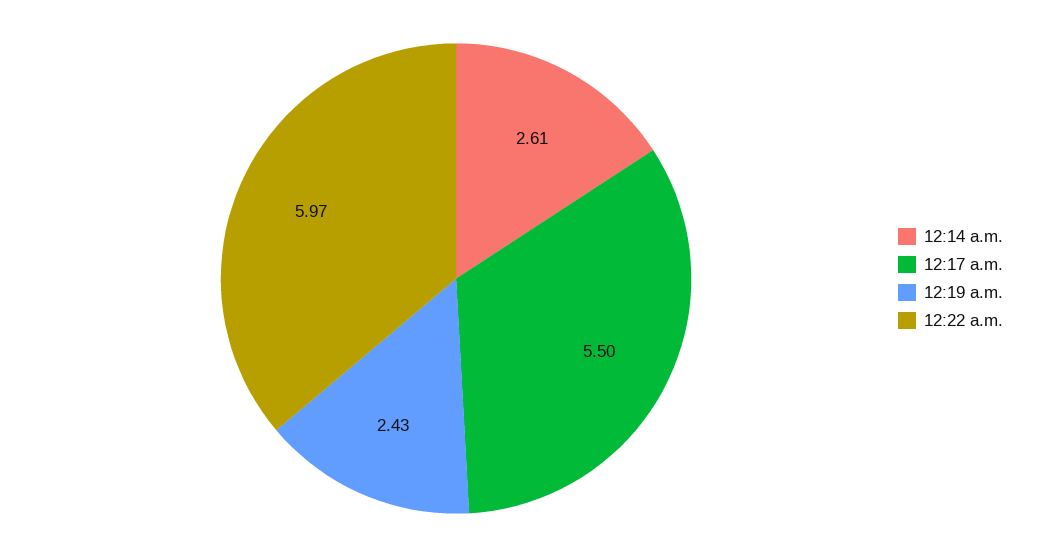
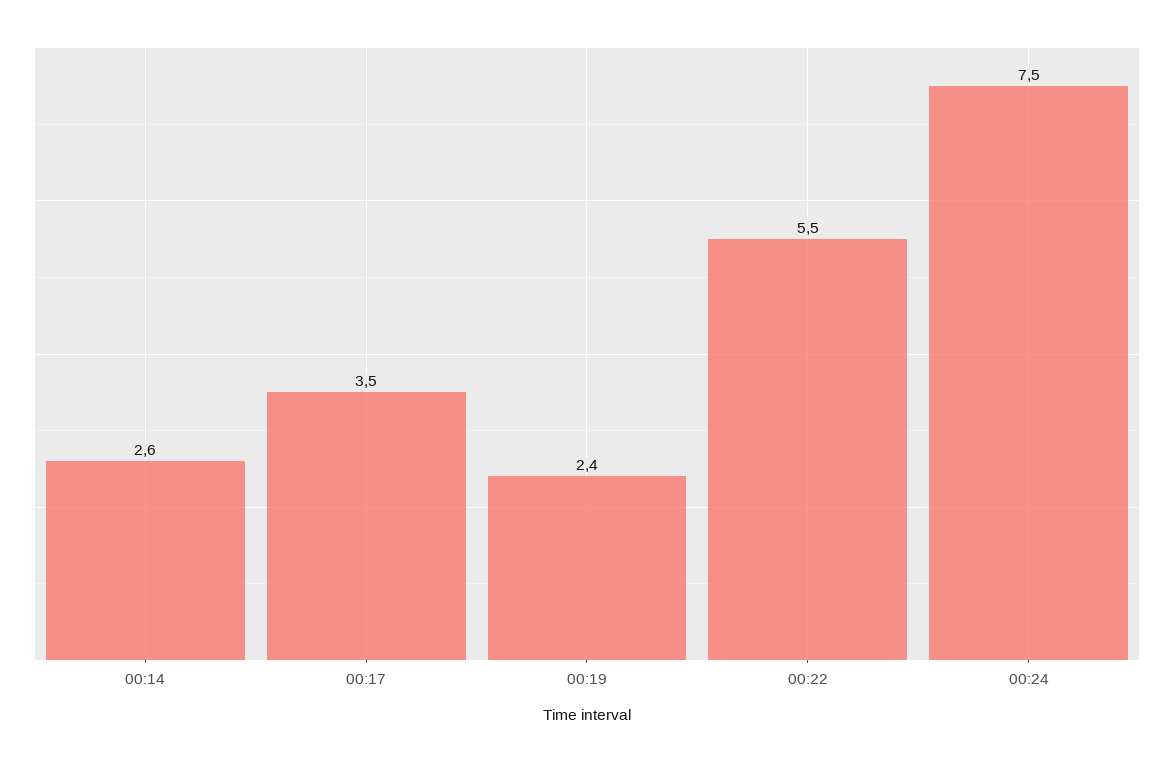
12:17 a.m.: 5.5 -> 3.5
12:22 a.m.: 5.97 -> 5.5
00:24: none -> 7.5

